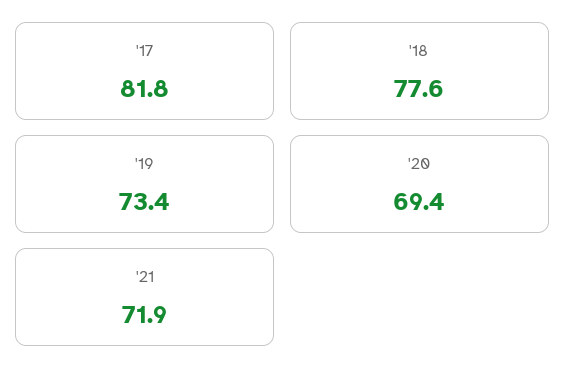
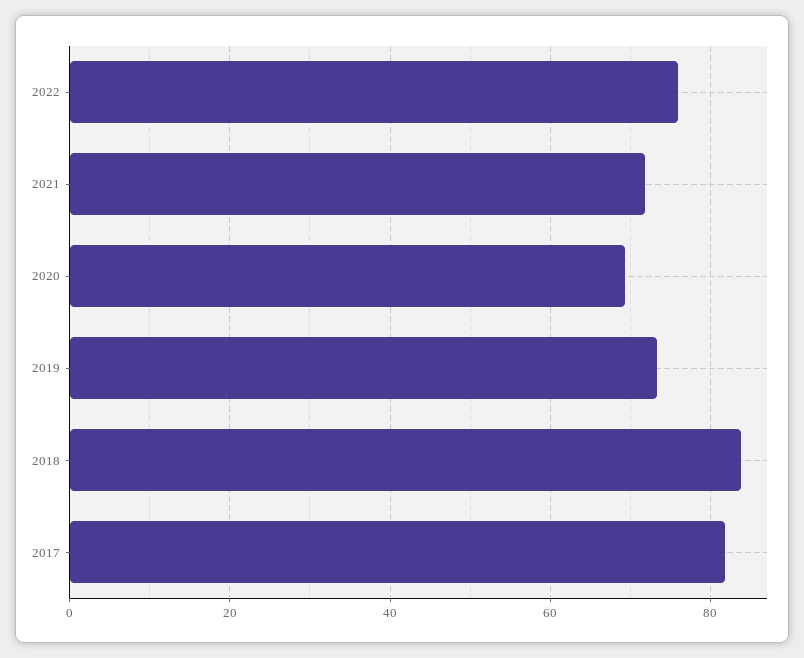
'18: 77.6 -> 84
2022: none -> 76

